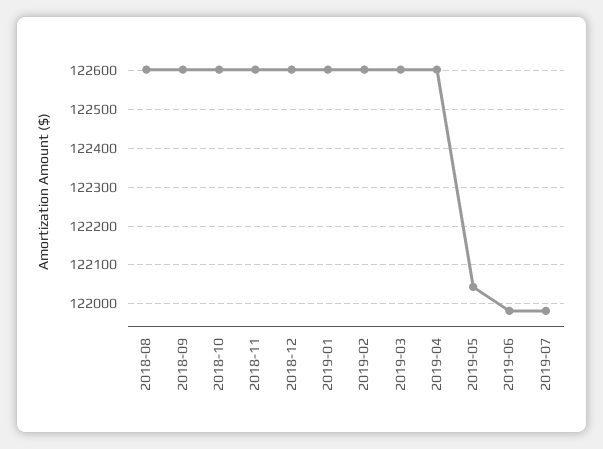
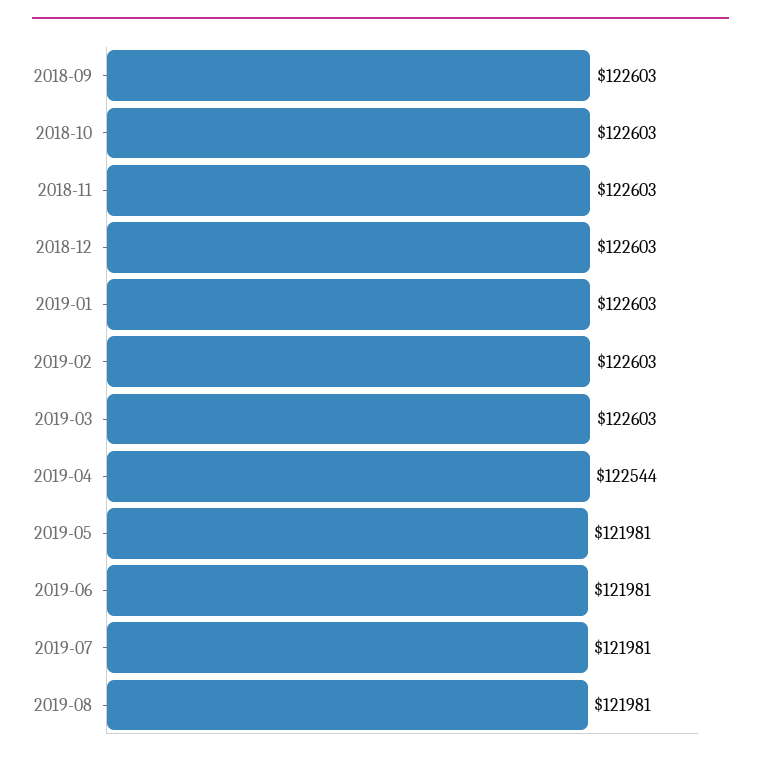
2018-08: 122600 -> none
2019-04: 122600 -> 122544
2019-05: 122040 -> 121981
2019-08: none -> 121981

